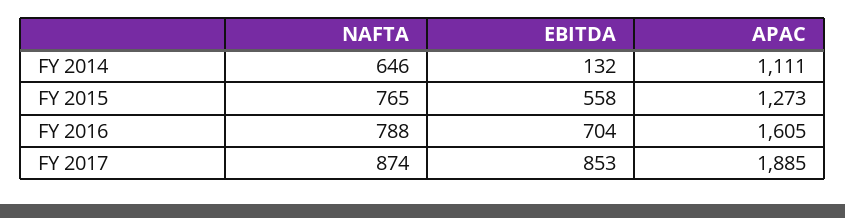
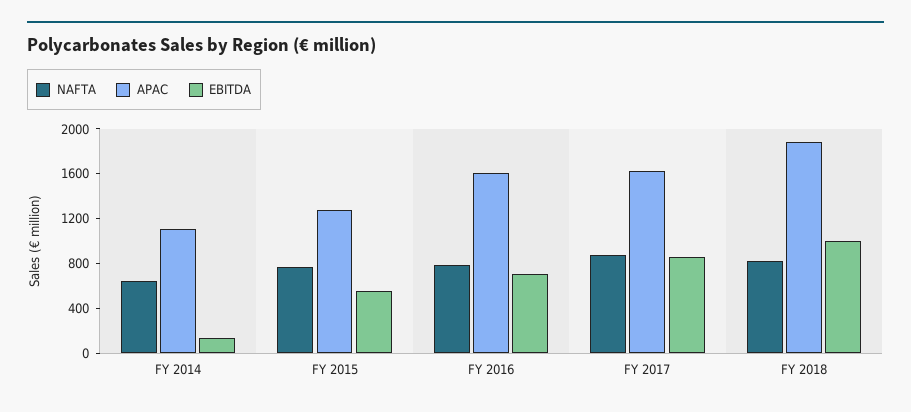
APAC, FY 2017: 1885 -> 1600
NAFTA, FY 2018: none -> 800
APAC, FY 2018: none -> 1900
EBITDA, FY 2018: none -> 1000

